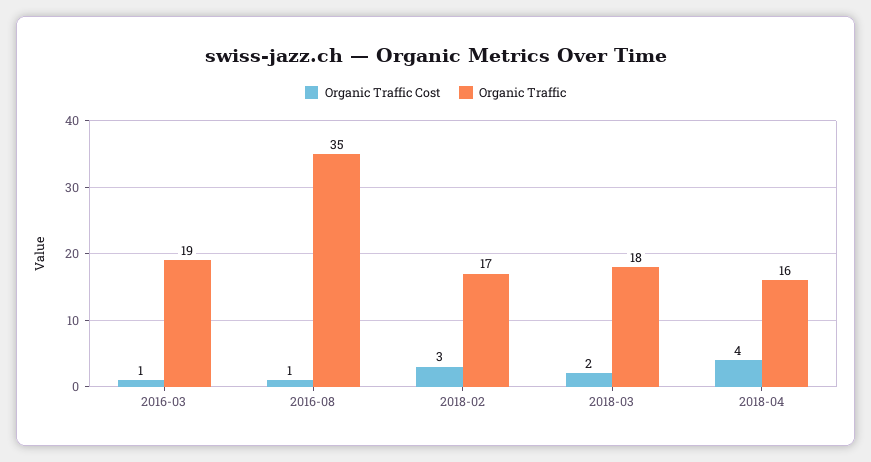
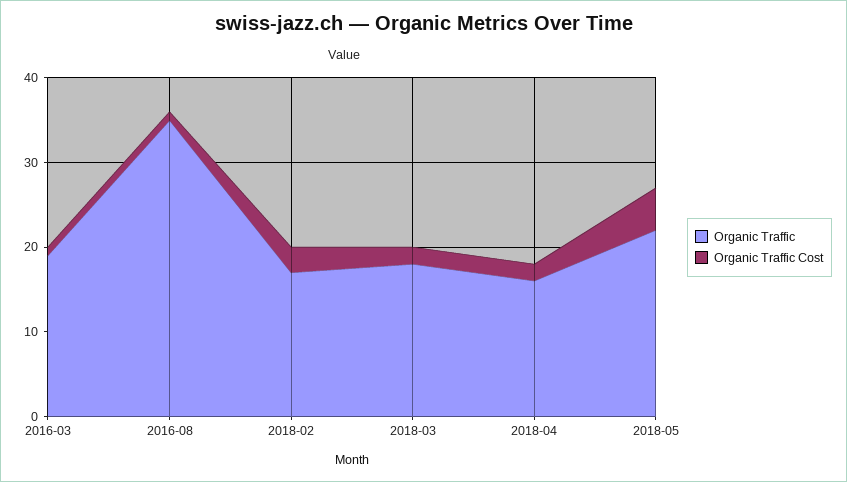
Organic Traffic Cost, 2018-04: 4 -> 2
Organic Traffic, 2018-05: none -> 22
Organic Traffic Cost, 2018-05: none -> 5

